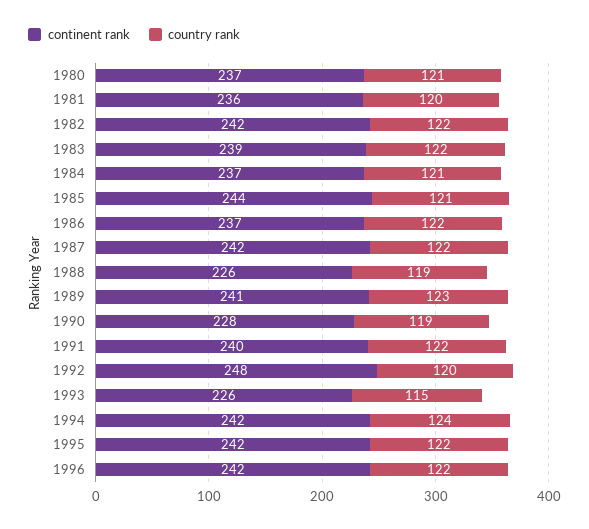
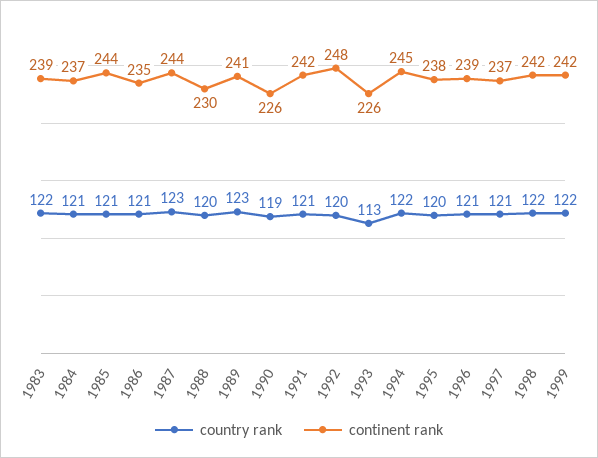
continent rank, 1980: 237 -> none
country rank, 1980: 121 -> none
continent rank, 1981: 236 -> none
country rank, 1981: 120 -> none
continent rank, 1982: 242 -> none
country rank, 1982: 122 -> none
continent rank, 1986: 237 -> 235
country rank, 1986: 122 -> 121
continent rank, 1987: 242 -> 244
country rank, 1987: 122 -> 123
continent rank, 1988: 226 -> 230
country rank, 1988: 119 -> 120
continent rank, 1990: 228 -> 226
continent rank, 1991: 240 -> 242
country rank, 1991: 122 -> 121
country rank, 1993: 115 -> 113
continent rank, 1994: 242 -> 245
country rank, 1994: 124 -> 122
continent rank, 1995: 242 -> 238
country rank, 1995: 122 -> 120
continent rank, 1996: 242 -> 239
country rank, 1996: 122 -> 121
country rank, 1997: none -> 121
continent rank, 1997: none -> 237
country rank, 1998: none -> 122
continent rank, 1998: none -> 242
country rank, 1999: none -> 122
continent rank, 1999: none -> 242

